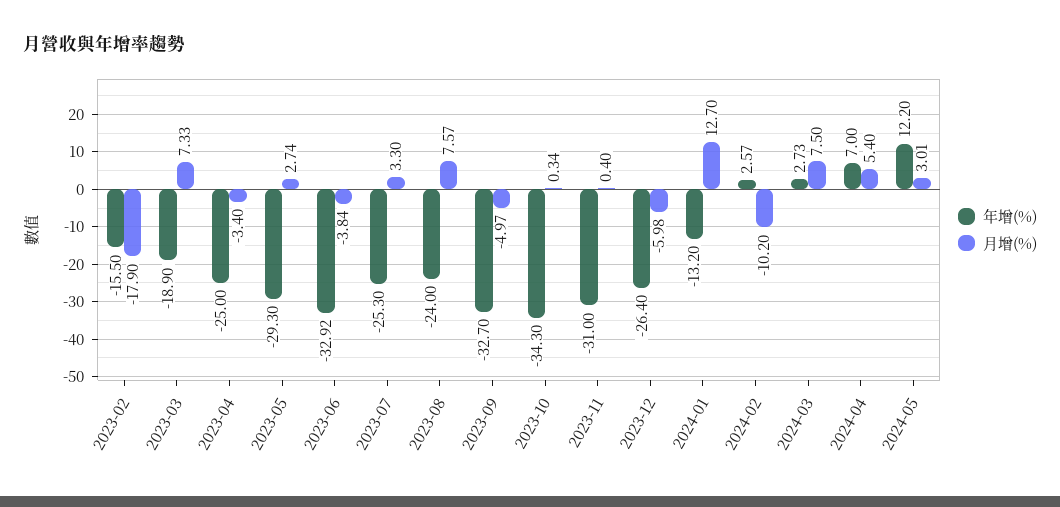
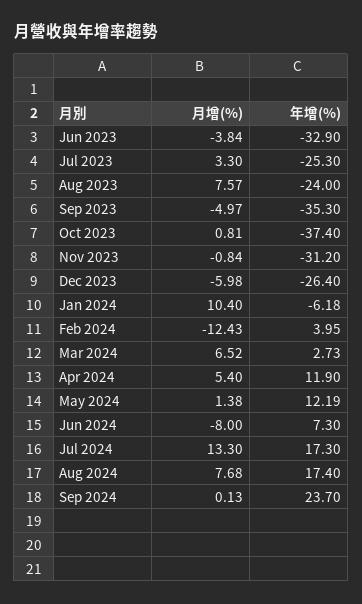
年增(%), 2023-02: -15.5 -> none
月增(%), 2023-02: -17.9 -> none
年增(%), 2023-03: -18.9 -> none
月增(%), 2023-03: 7.33 -> none
年增(%), 2023-04: -25 -> none
月增(%), 2023-04: -3.4 -> none
年增(%), 2023-05: -29.3 -> none
月增(%), 2023-05: 2.74 -> none
年增(%), 2023-06: -32.92 -> -32.9
年增(%), 2023-09: -32.7 -> -35.3
年增(%), 2023-10: -34.3 -> -37.4
月增(%), 2023-10: 0.34 -> 0.81
年增(%), 2023-11: -31 -> -31.2
月增(%), 2023-11: 0.4 -> -0.84
年增(%), 2024-01: -13.2 -> -6.18
月增(%), 2024-01: 12.7 -> 10.4
年增(%), 2024-02: 2.57 -> 3.95
月增(%), 2024-02: -10.2 -> -12.43
月增(%), 2024-03: 7.5 -> 6.52
年增(%), 2024-04: 7 -> 11.9
年增(%), 2024-05: 12.2 -> 12.19
月增(%), 2024-05: 3.01 -> 1.38
月增(%), Jun 2024: none -> -8
年增(%), Jun 2024: none -> 7.3
月增(%), Jul 2024: none -> 13.3
年增(%), Jul 2024: none -> 17.3
月增(%), Aug 2024: none -> 7.68
年增(%), Aug 2024: none -> 17.4
月增(%), Sep 2024: none -> 0.13
年增(%), Sep 2024: none -> 23.7

